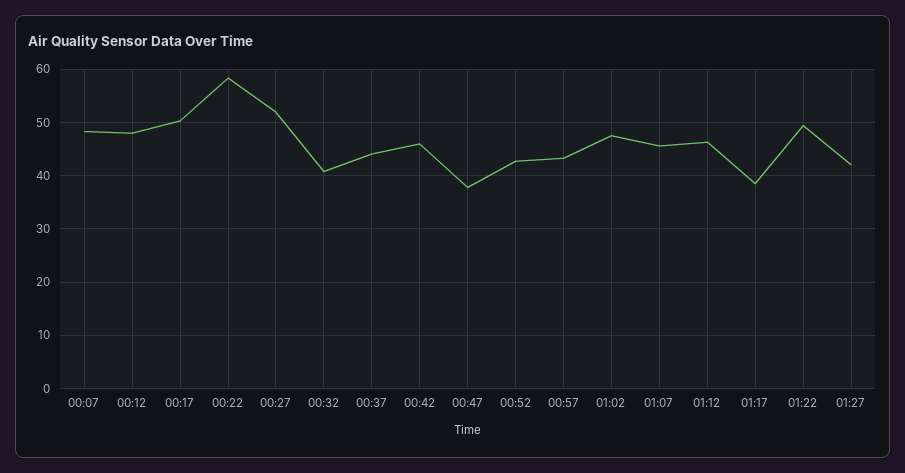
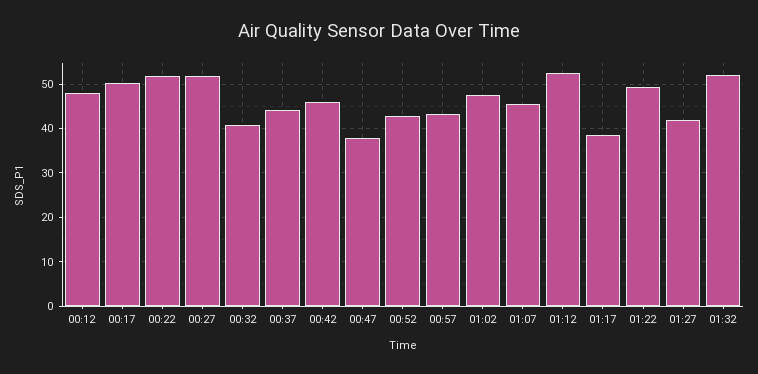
00:07: 48 -> none
00:22: 58 -> 52
01:12: 46 -> 52
01:32: none -> 52

